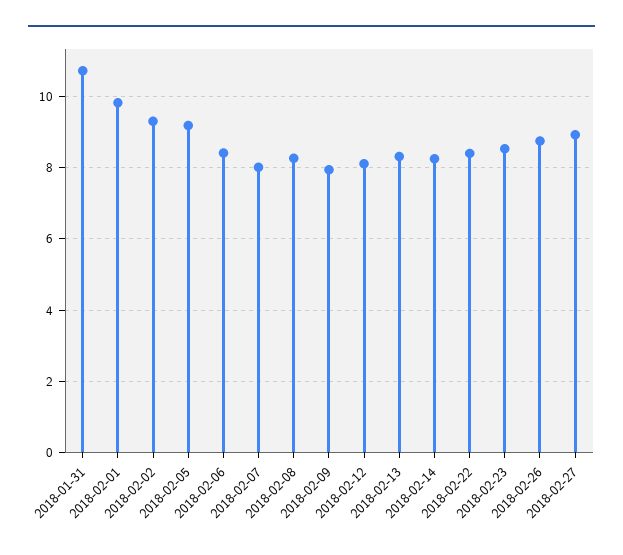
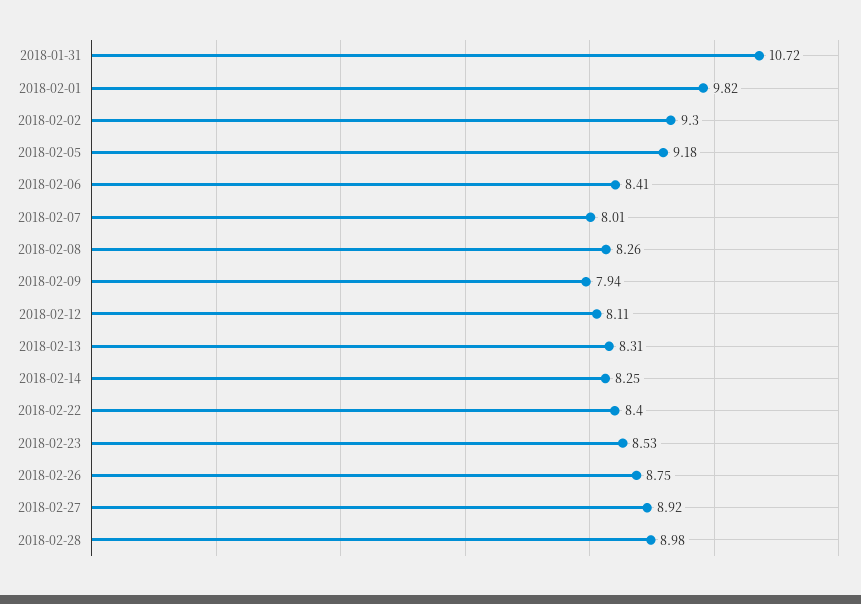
2018-02-28: none -> 8.98

